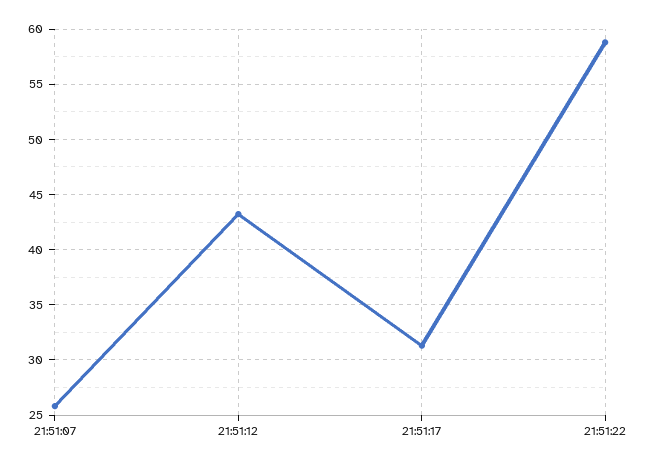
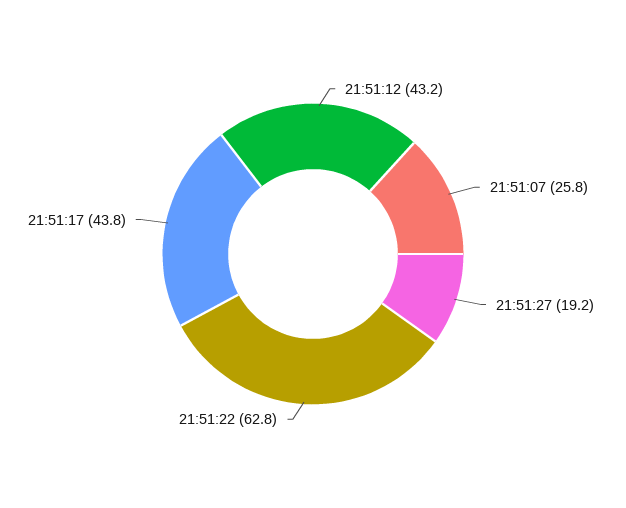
21:51:17: 31 -> 43.8
21:51:22: 59 -> 62.8
21:51:27: none -> 19.2

